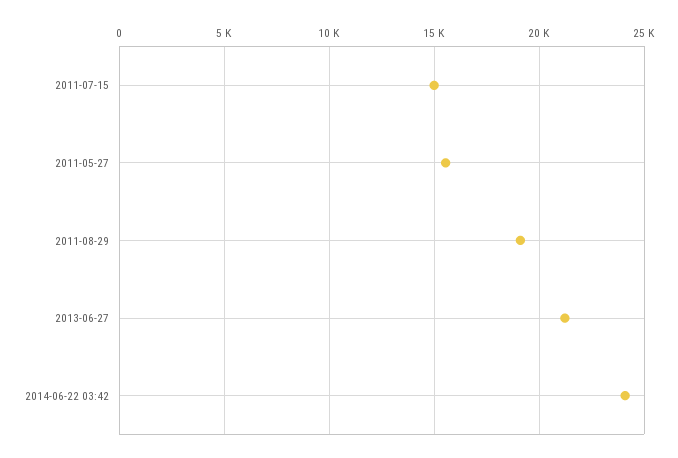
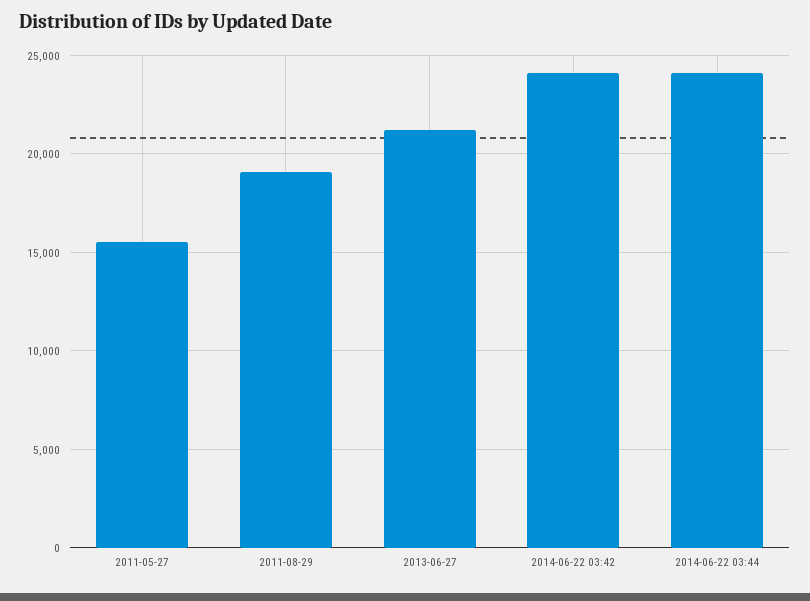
2011-07-15: 15000 -> none
2014-06-22 03:44: none -> 24000

